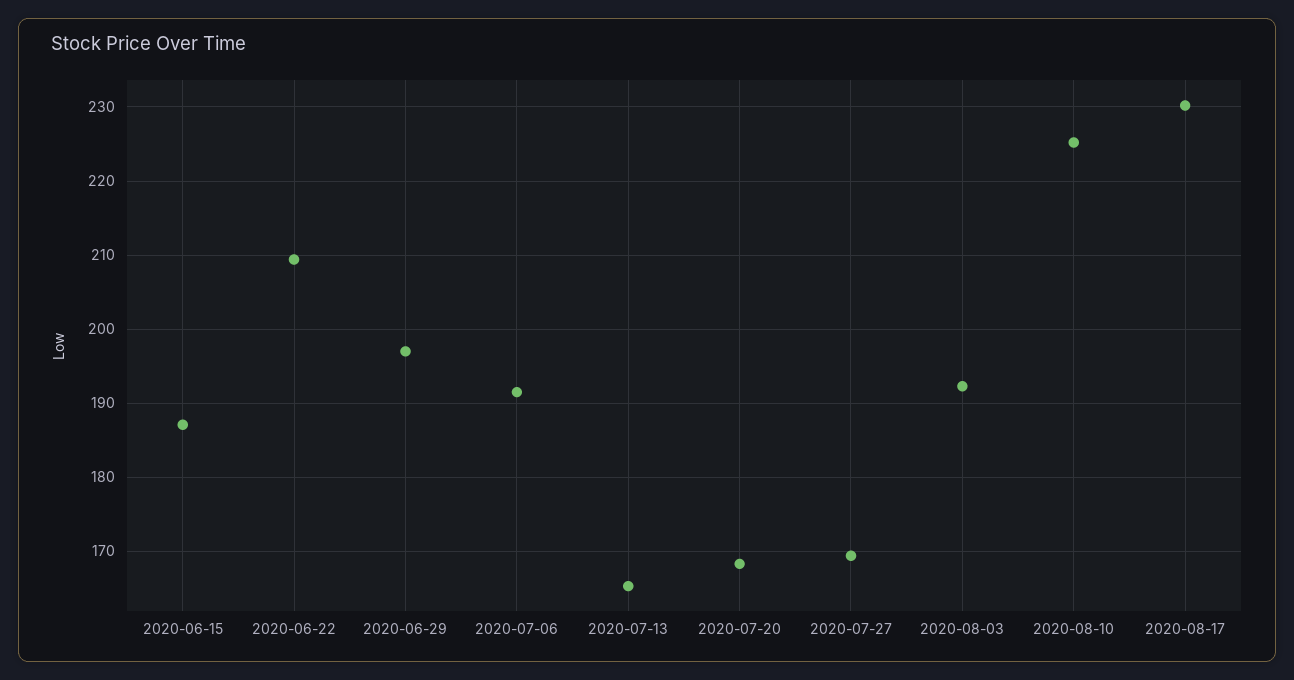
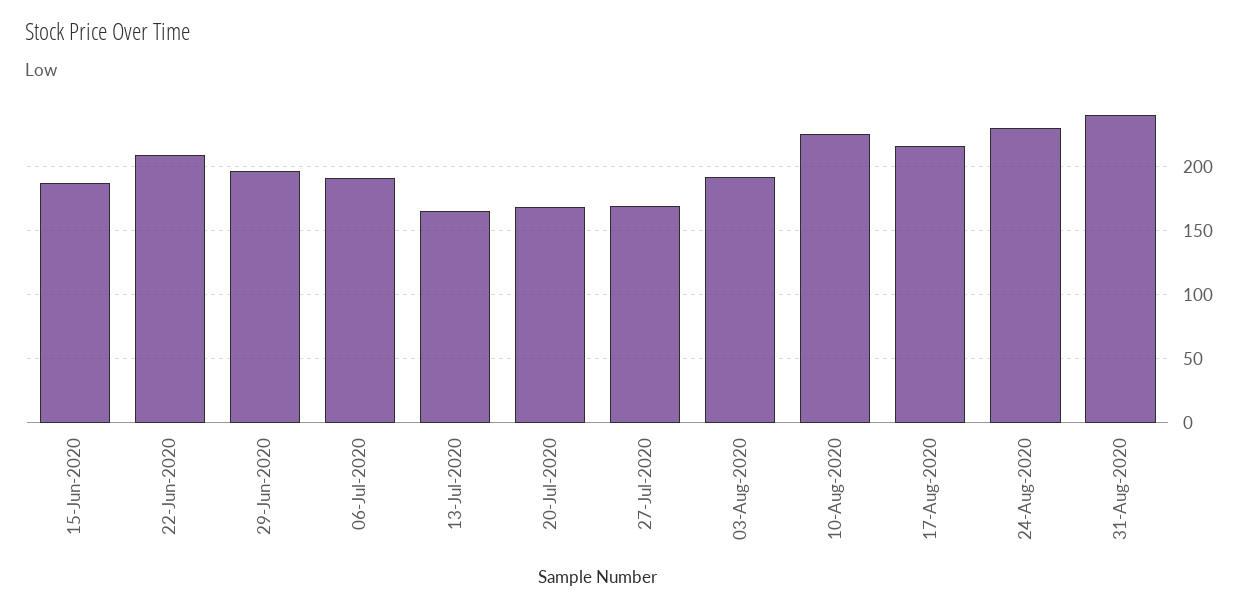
2020-08-17: 230 -> 215
24-Aug-2020: none -> 230
31-Aug-2020: none -> 240

